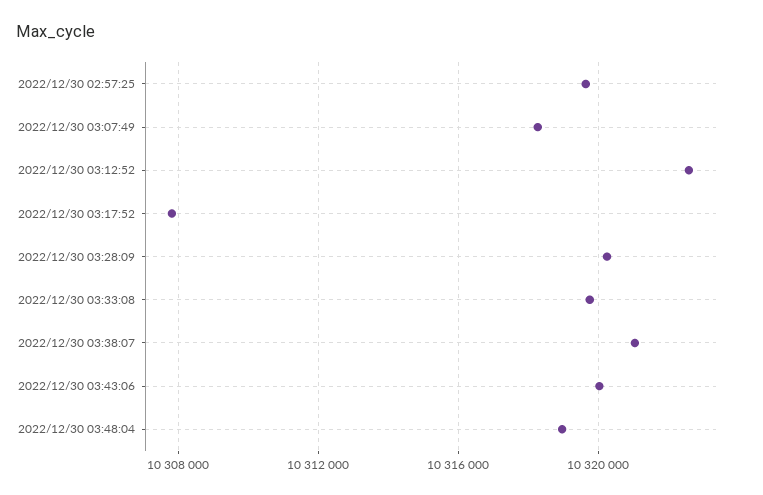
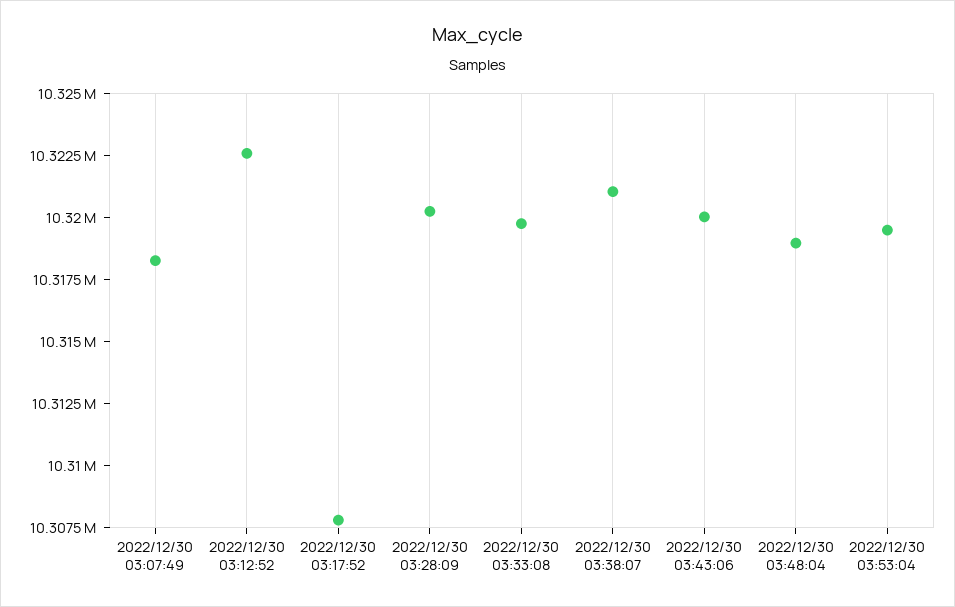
2022/12/30 02:57:25: 10319500 -> none
2022/12/30 03:53:04: none -> 10319500

